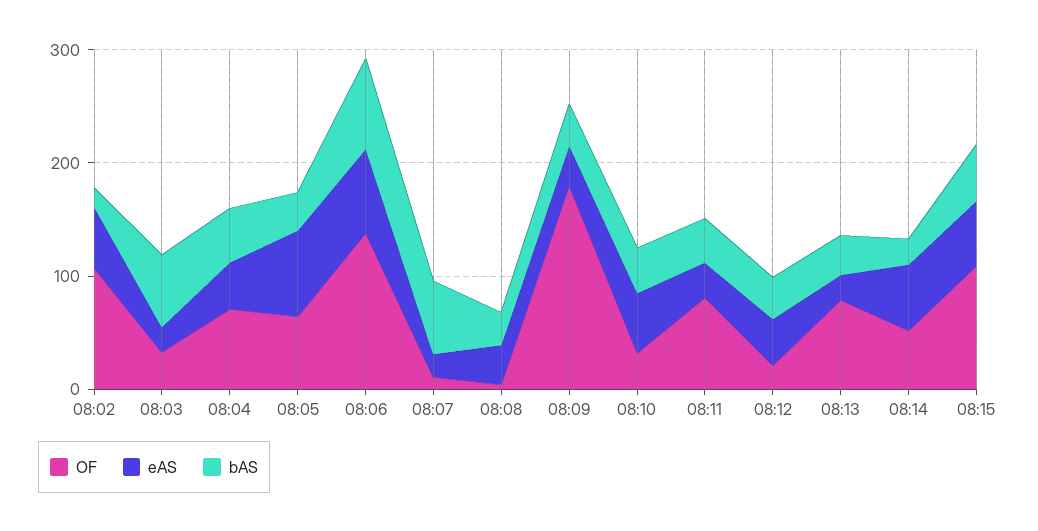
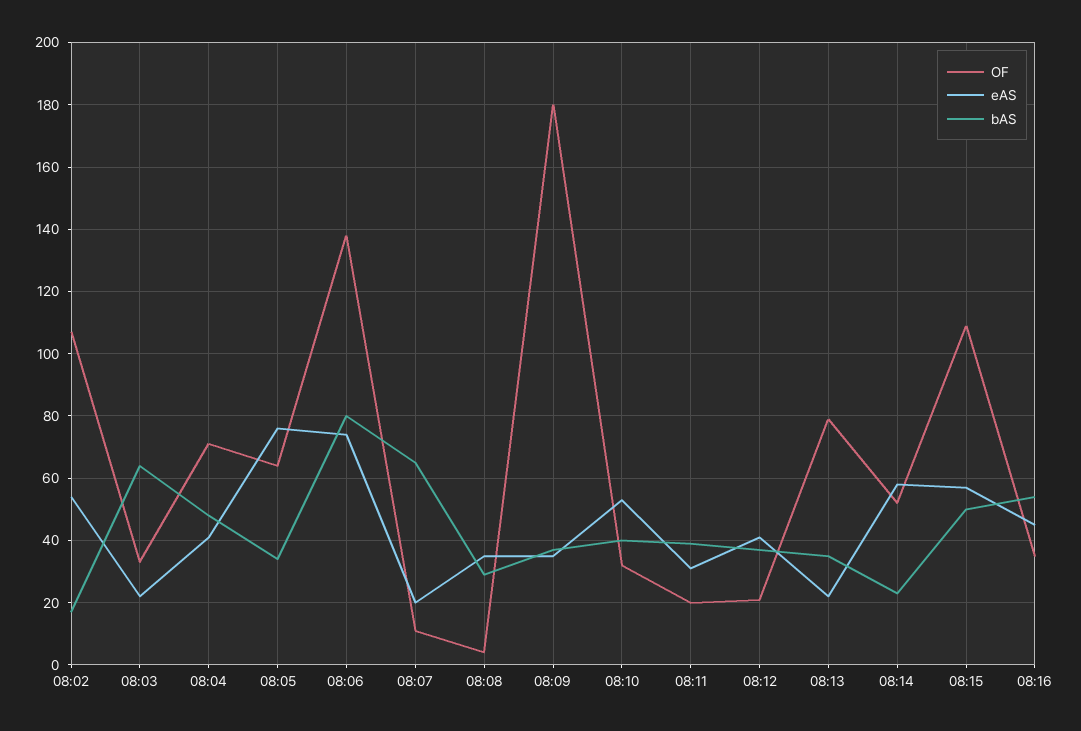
OF, 08:11: 80 -> 20
OF, 08:16: none -> 35
eAS, 08:16: none -> 45
bAS, 08:16: none -> 55

